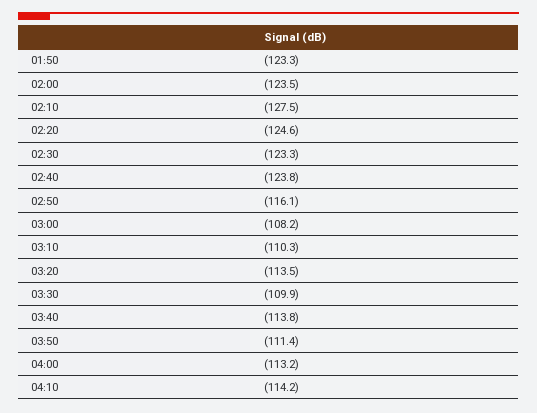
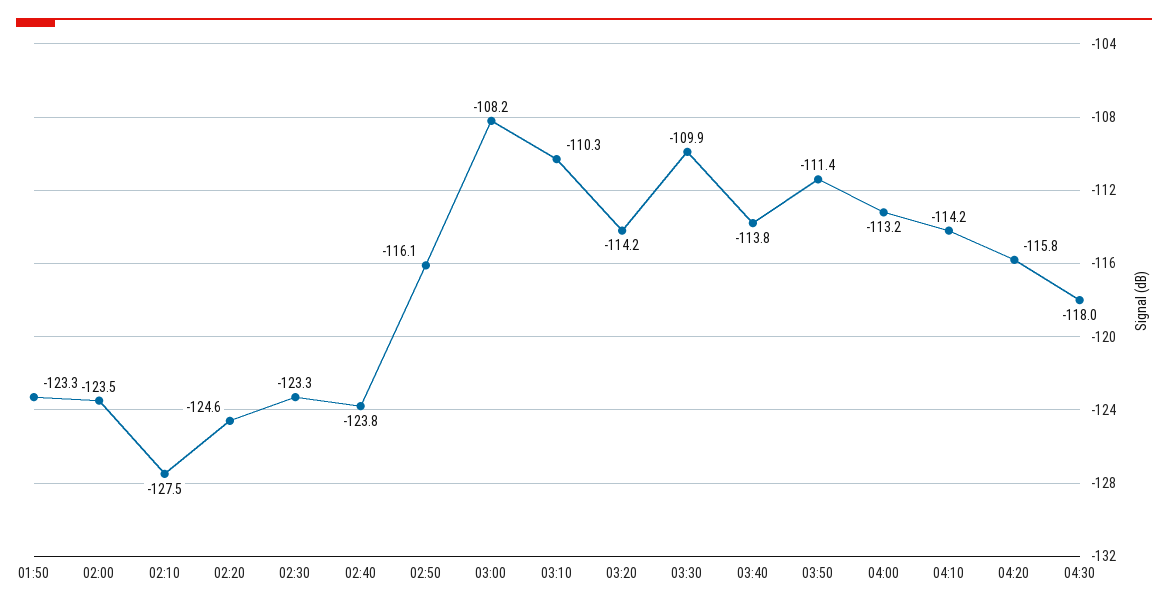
03:20: -113.5 -> -114.2
04:20: none -> -115.8
04:30: none -> -118

